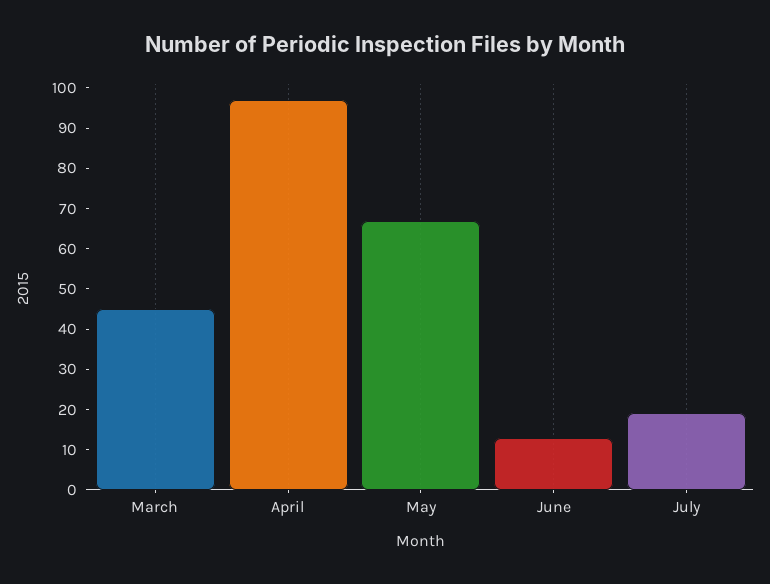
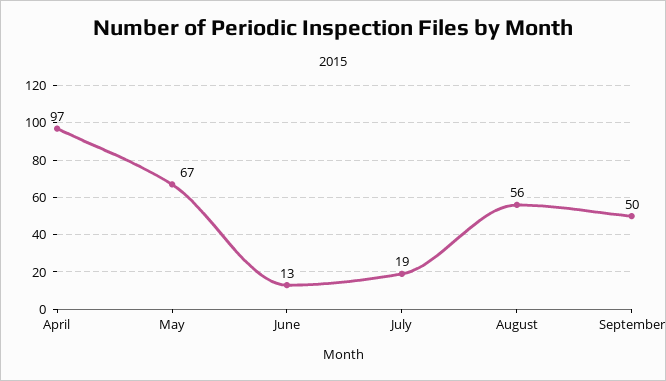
March: 45 -> none
August: none -> 56
September: none -> 50

